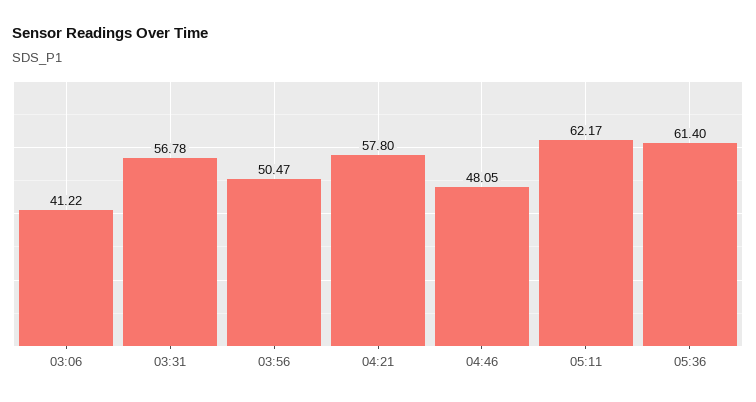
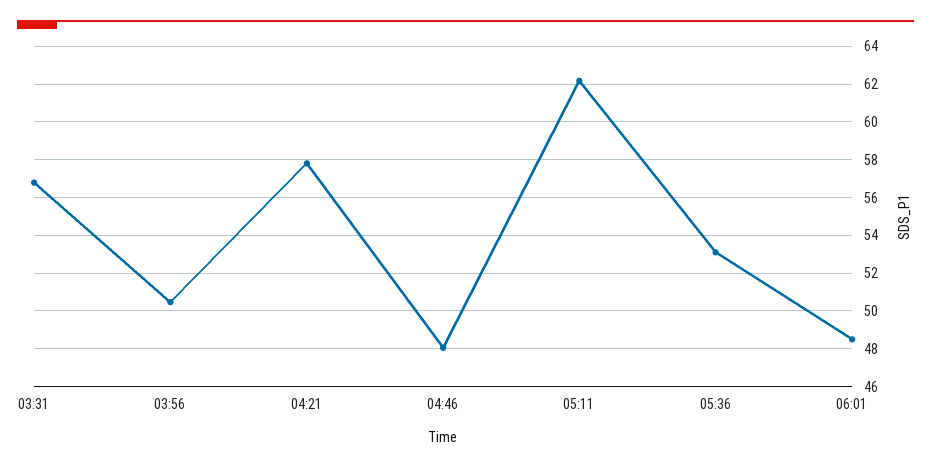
03:06: 41.22 -> none
05:36: 61.4 -> 53
06:01: none -> 48.5

